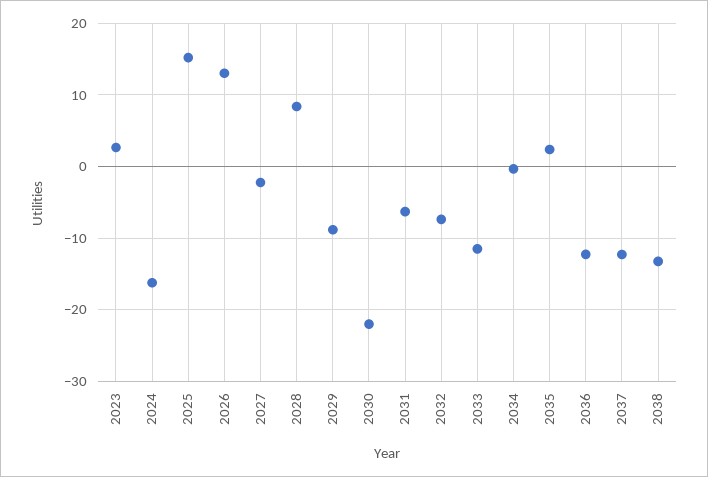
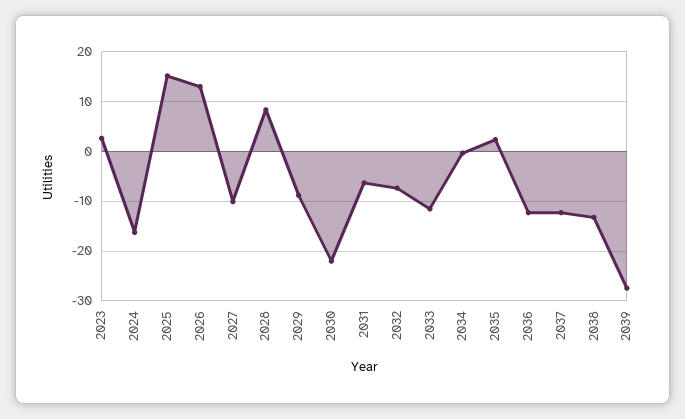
2027: -2 -> -10
2039: none -> -28

